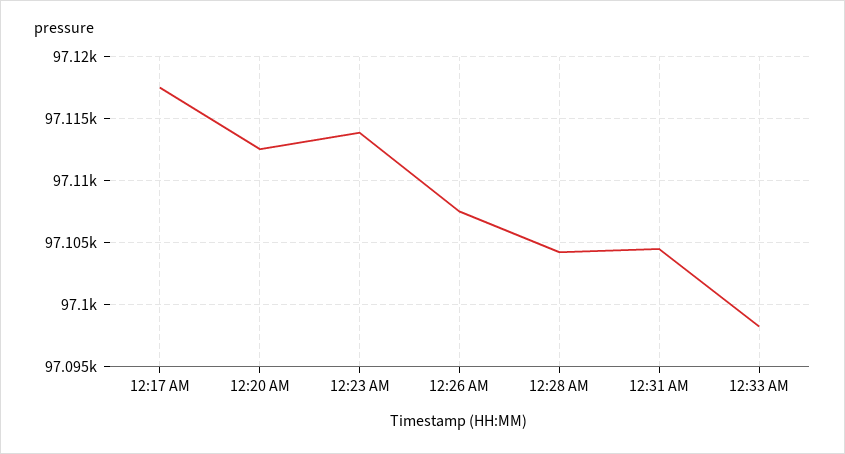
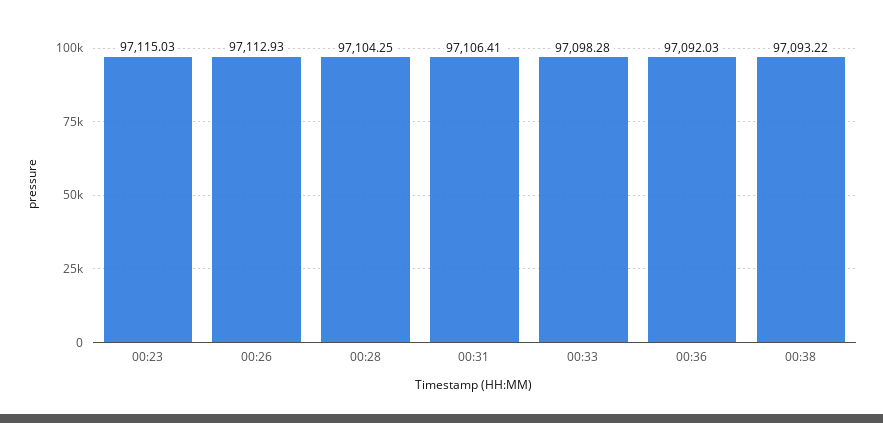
12:17 AM: 97117.5 -> none
12:20 AM: 97112.5 -> none
12:23 AM: 97114 -> 97115.03
12:26 AM: 97107.5 -> 97112.93
12:31 AM: 97104.5 -> 97106.41
00:36: none -> 97092.03
00:38: none -> 97093.22

